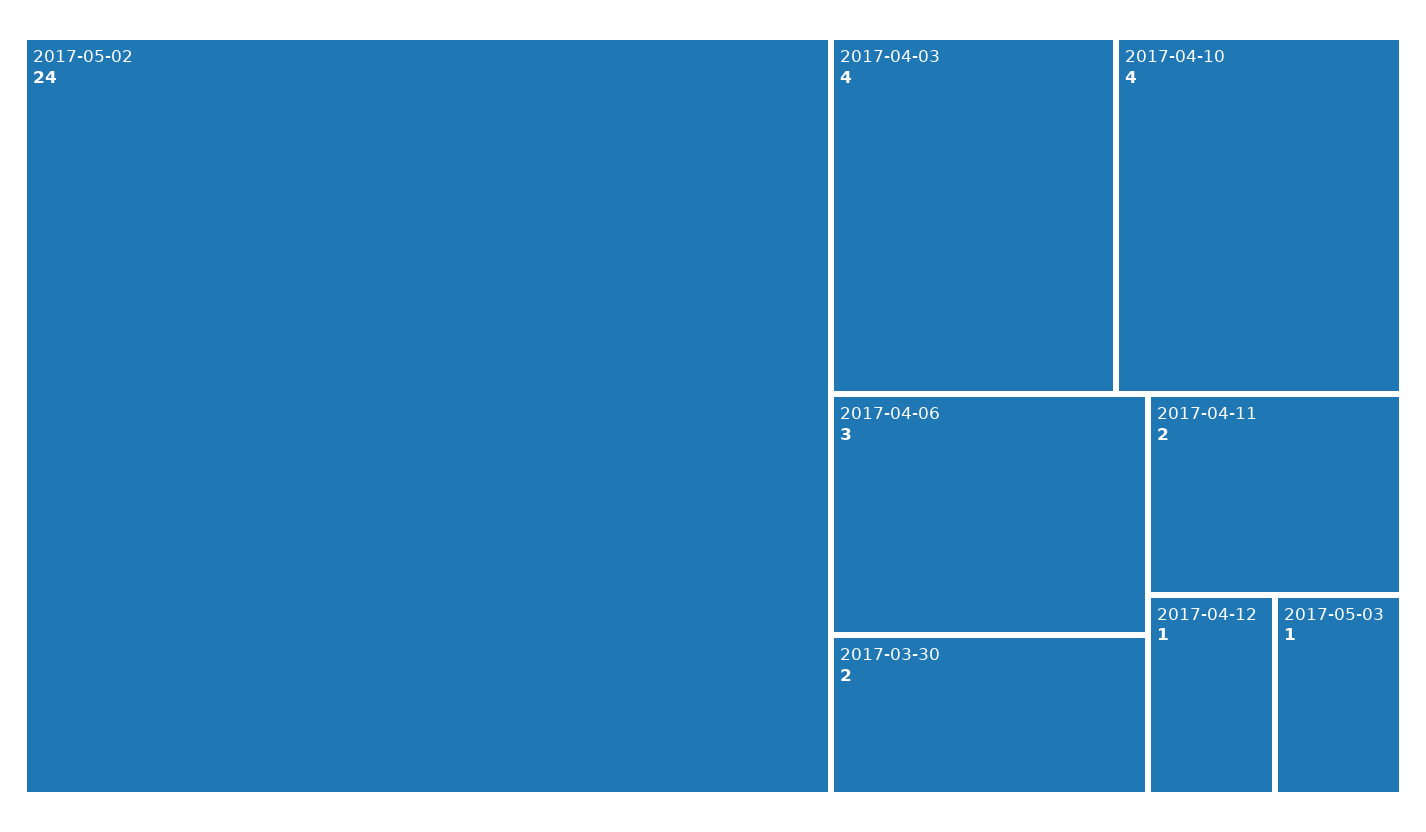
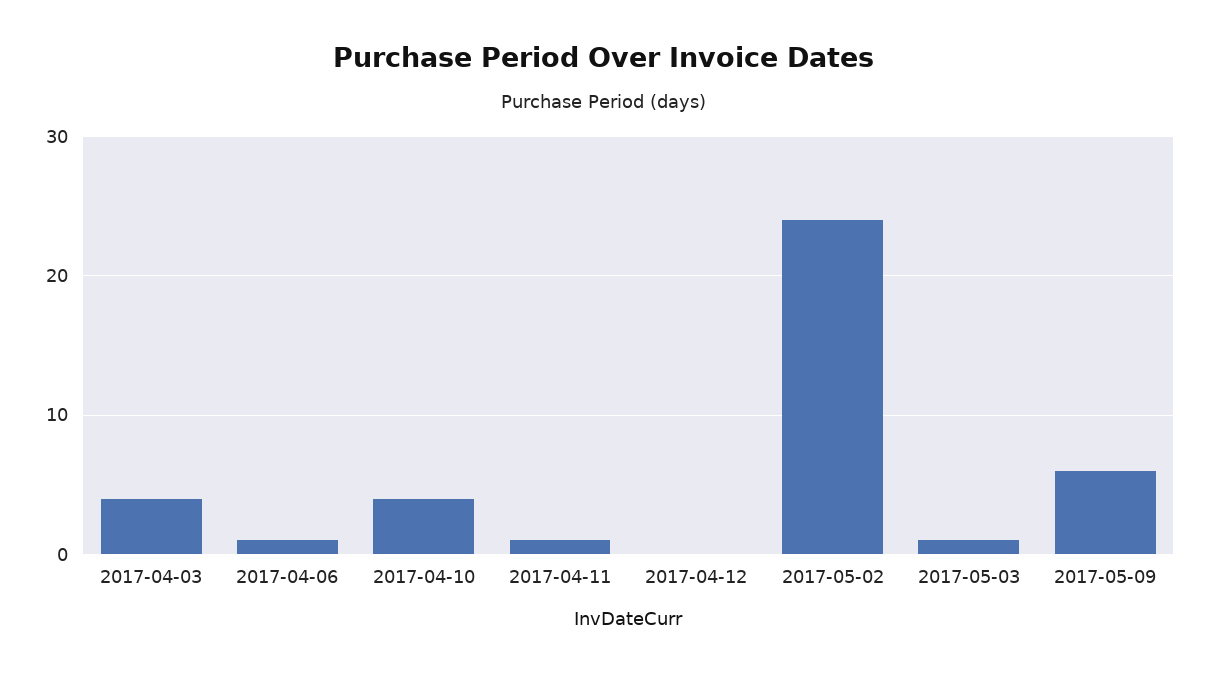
2017-04-06: 3 -> 1
2017-03-30: 2 -> none
2017-04-11: 2 -> 1
2017-04-12: 1 -> 0
2017-05-09: none -> 6

